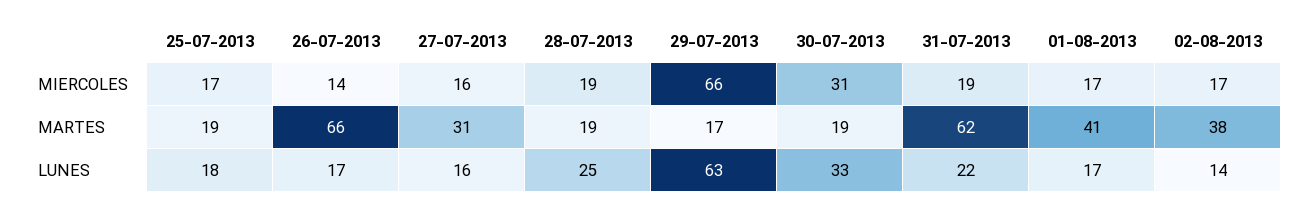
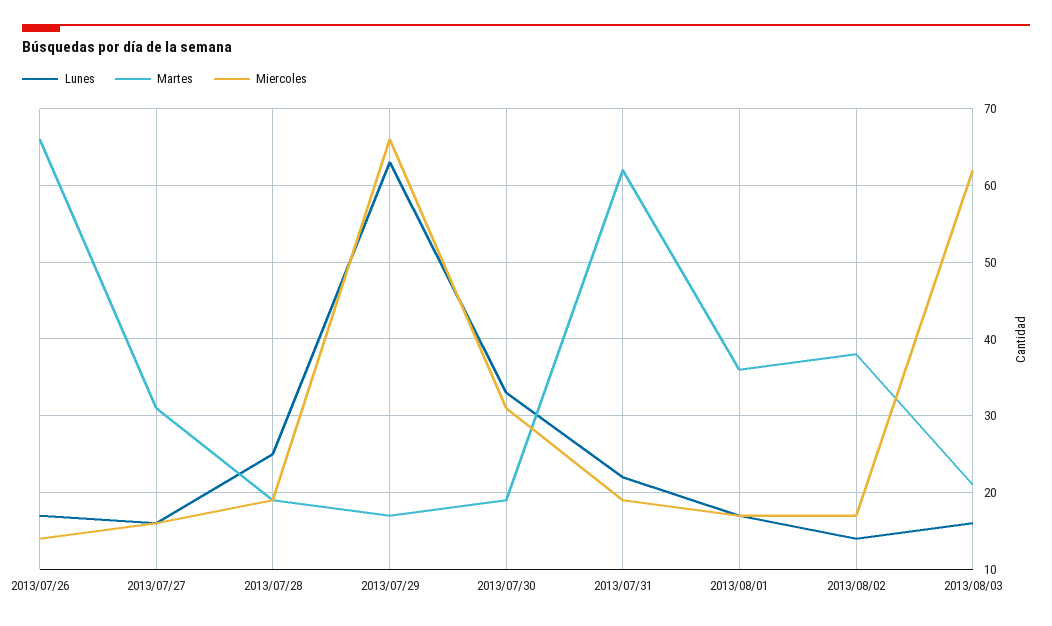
MIERCOLES, 25-07-2013: 17 -> none
MARTES, 25-07-2013: 19 -> none
MARTES, 01-08-2013: 41 -> 36
LUNES, 25-07-2013: 18 -> none
LUNES, 2013/08/03: none -> 16
MARTES, 2013/08/03: none -> 21
MIERCOLES, 2013/08/03: none -> 62

